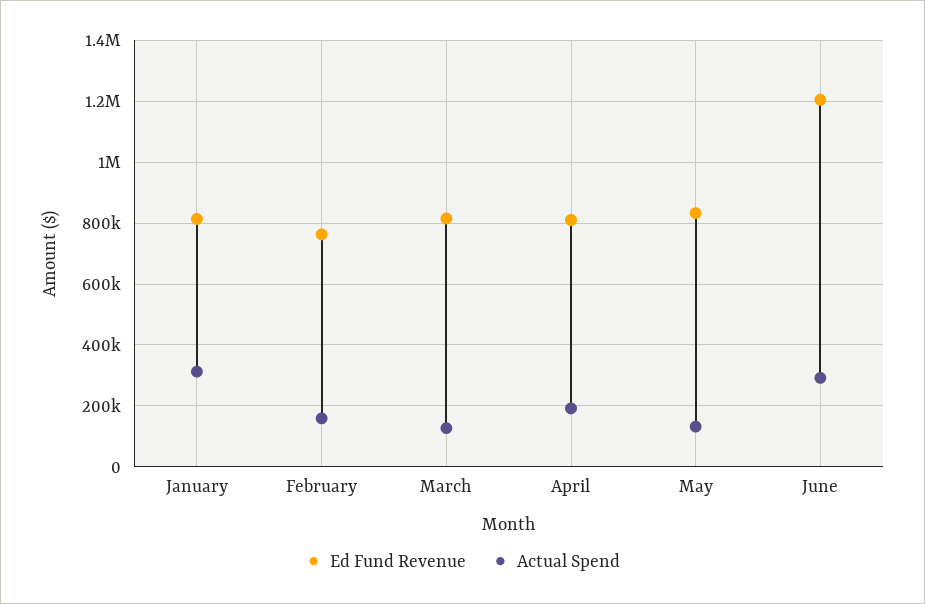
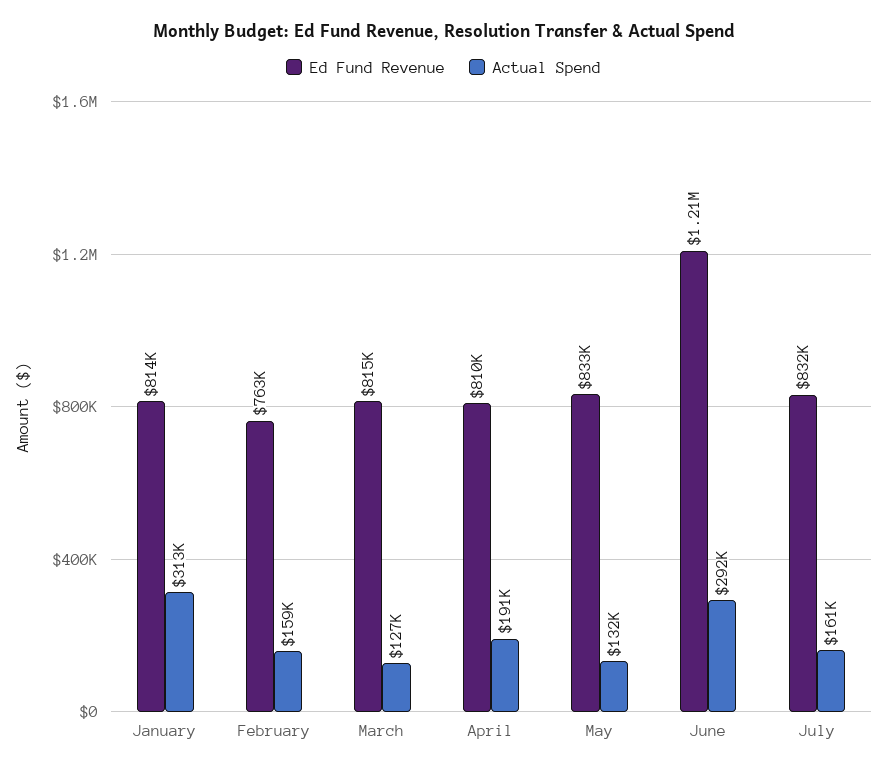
Ed Fund Revenue, July: none -> 832000
Actual Spend, July: none -> 161000

